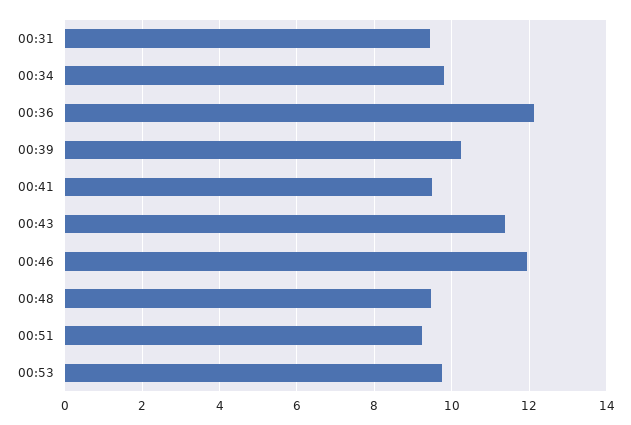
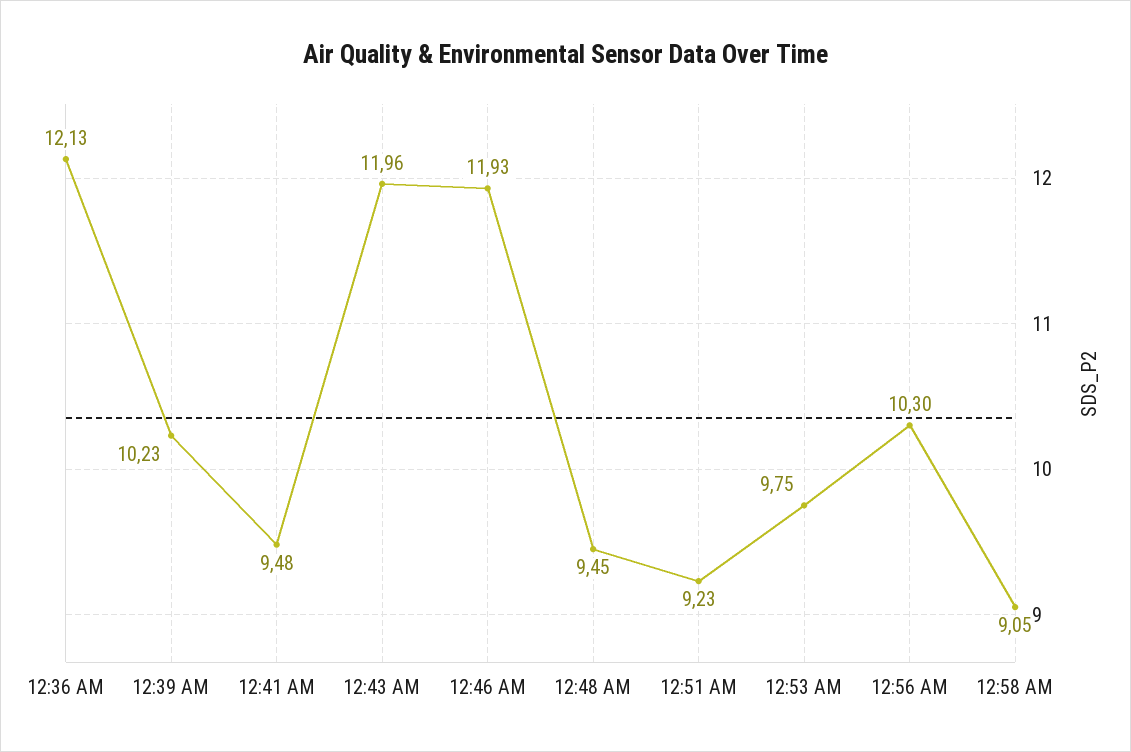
00:31: 9.4 -> none
00:34: 9.8 -> none
00:43: 11.4 -> 11.96
12:56 AM: none -> 10.3
12:58 AM: none -> 9.05

